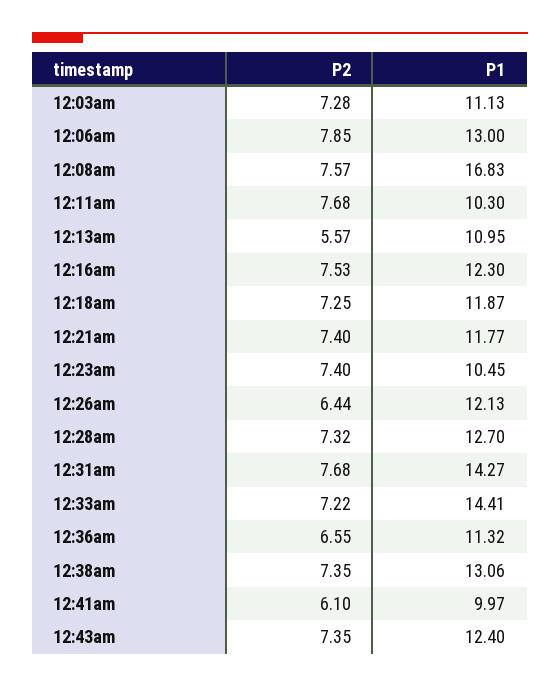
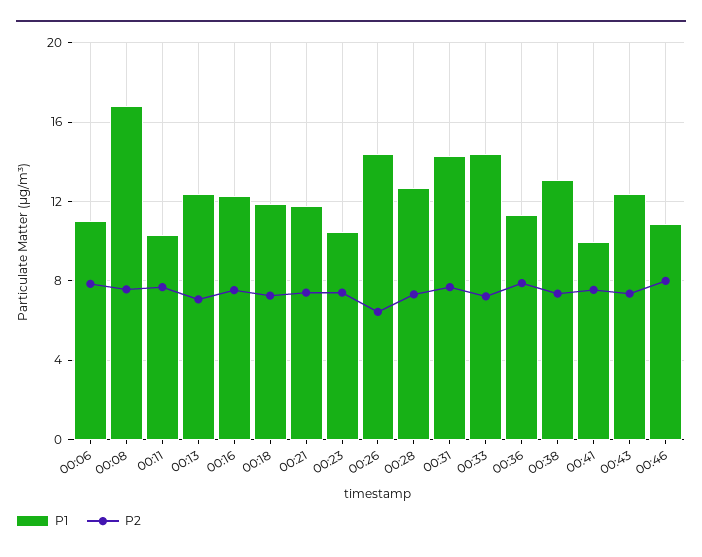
P2, 12:03am: 7.28 -> none
P1, 12:03am: 11.13 -> none
P1, 12:06am: 13 -> 11
P2, 12:13am: 5.57 -> 7
P1, 12:13am: 10.95 -> 12.5
P1, 12:26am: 12.13 -> 14.5
P2, 12:36am: 6.55 -> 8
P2, 12:41am: 6.1 -> 7.5
P1, 00:46: none -> 11
P2, 00:46: none -> 8

